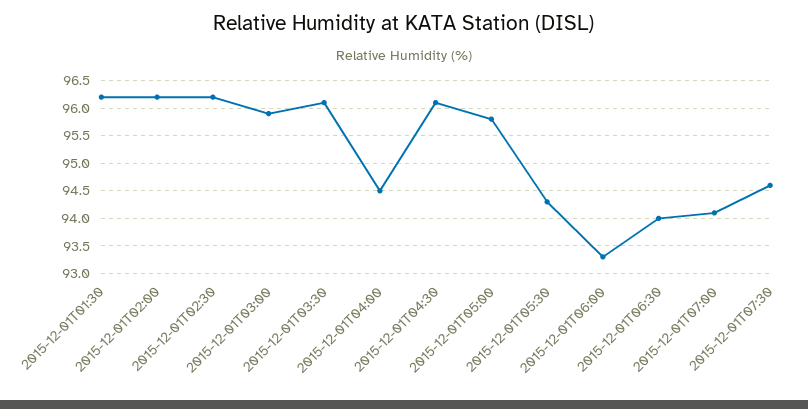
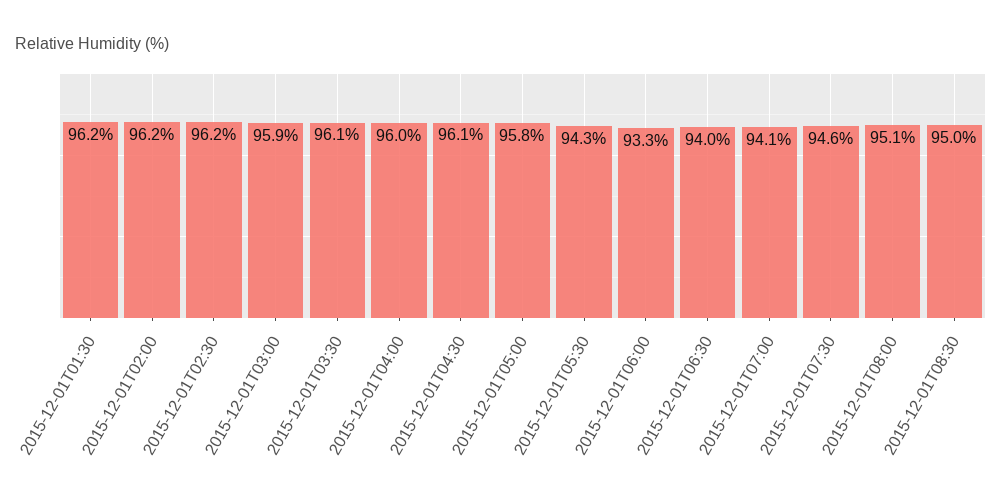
2015-12-01T04:00: 94.5 -> 96
2015-12-01T08:00: none -> 95.1
2015-12-01T08:30: none -> 95

